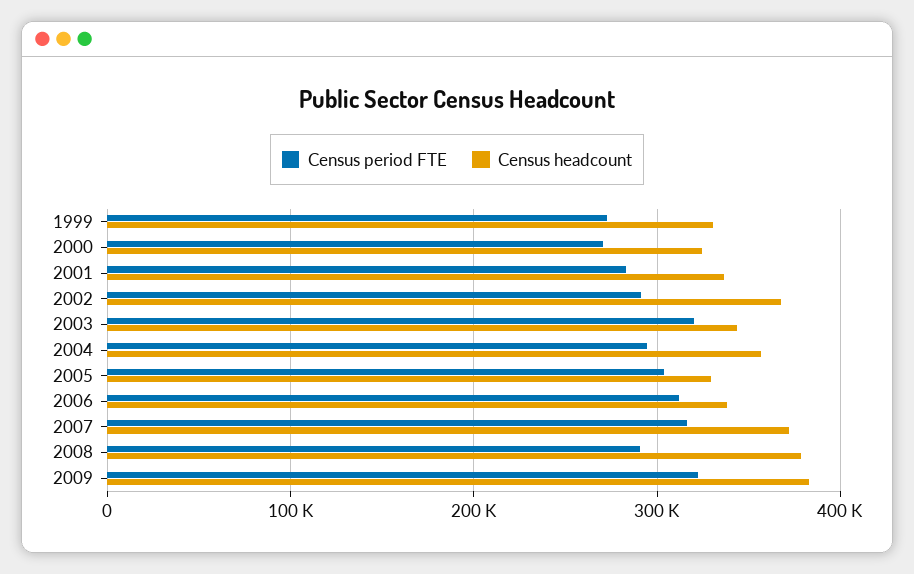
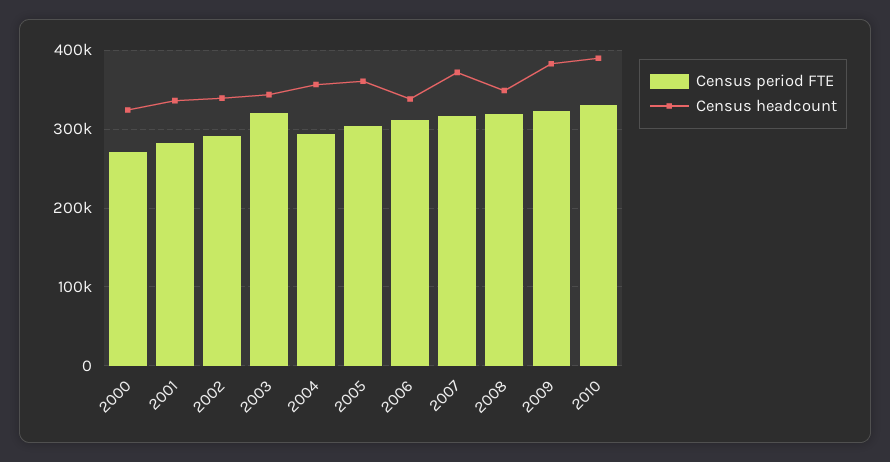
Census period FTE, 1999: 270000 -> none
Census headcount, 1999: 330000 -> none
Census headcount, 2002: 370000 -> 340000
Census headcount, 2005: 330000 -> 360000
Census period FTE, 2008: 290000 -> 320000
Census headcount, 2008: 380000 -> 350000
Census period FTE, 2010: none -> 330000
Census headcount, 2010: none -> 390000

